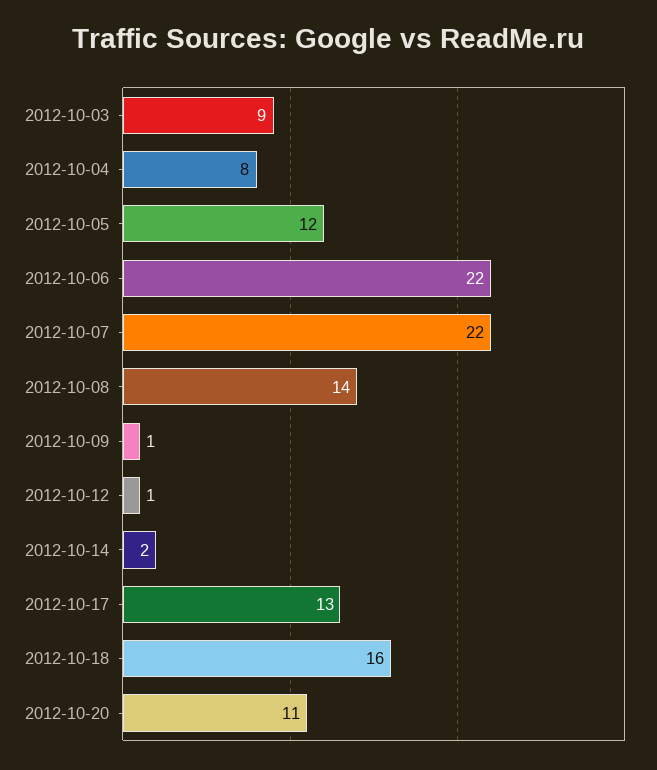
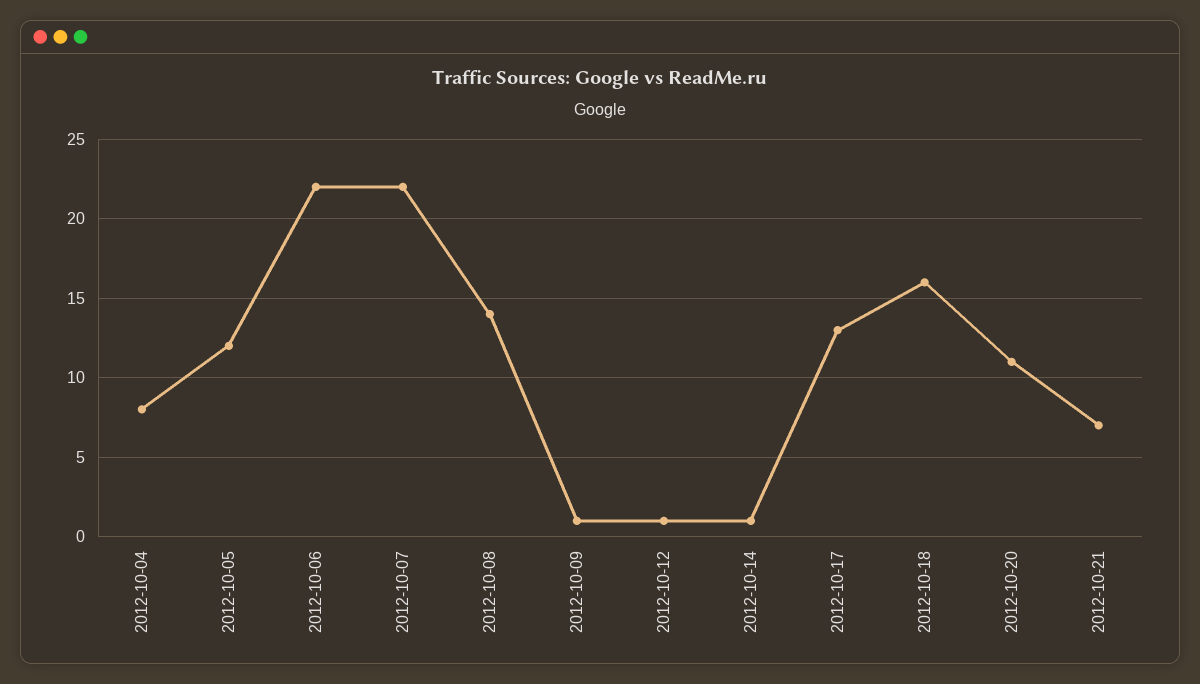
2012-10-03: 9 -> none
2012-10-14: 2 -> 1
2012-10-21: none -> 7

